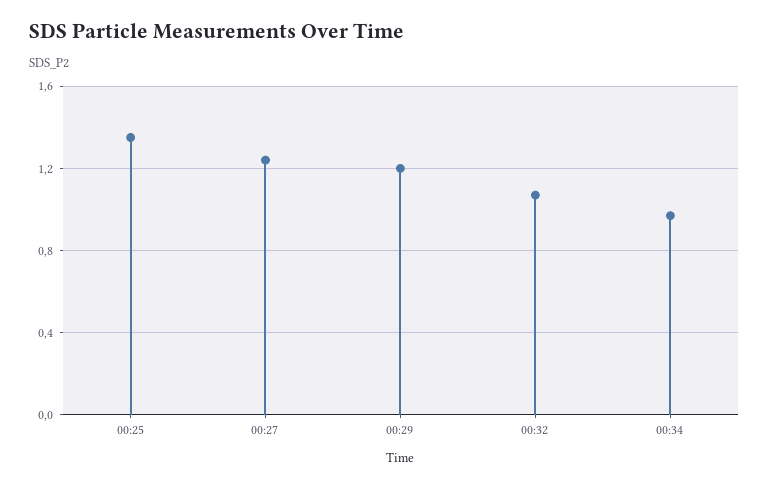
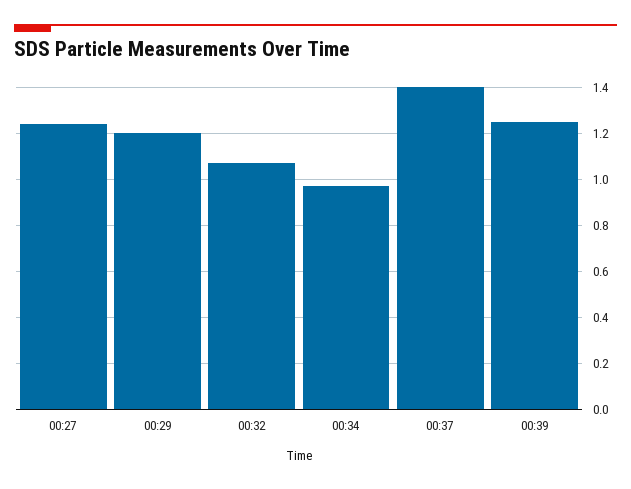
00:25: 1.35 -> none
00:37: none -> 1.4
00:39: none -> 1.25

